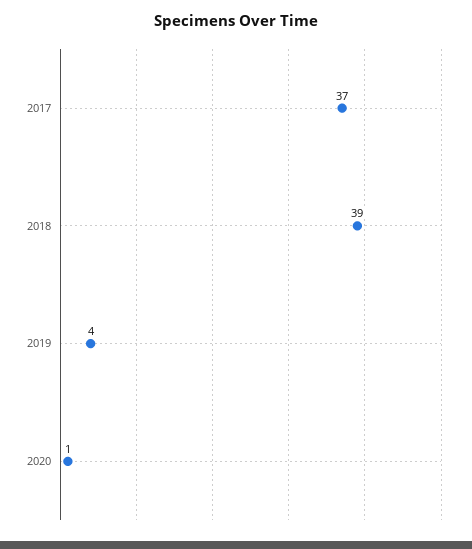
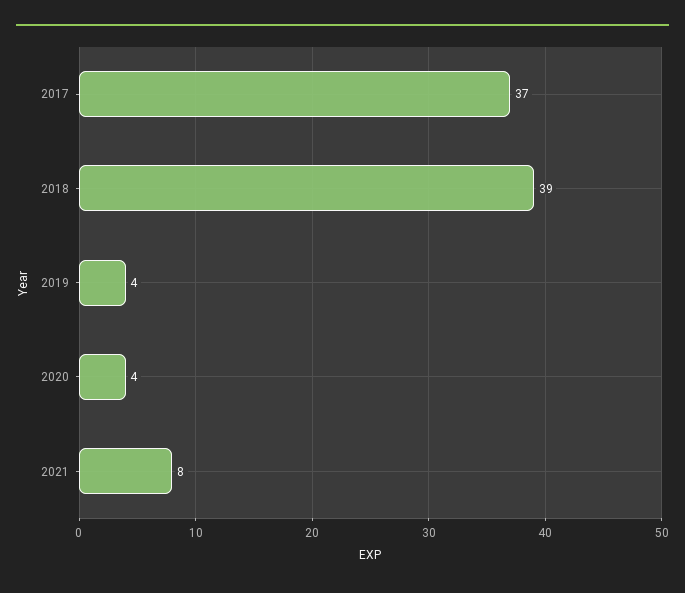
2020: 1 -> 4
2021: none -> 8

